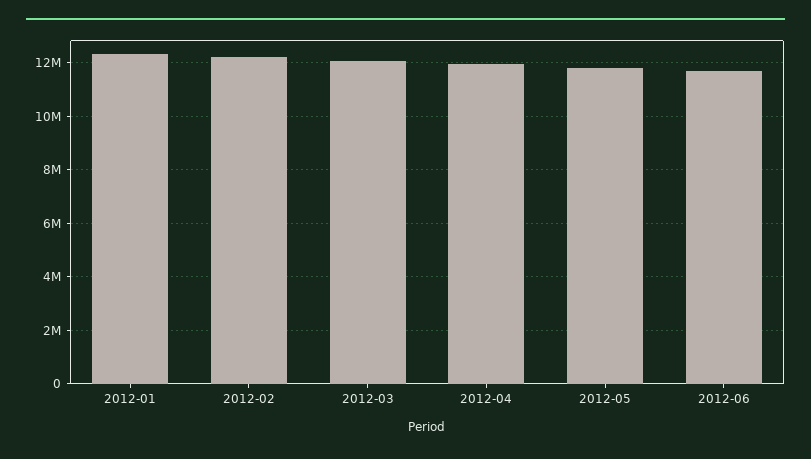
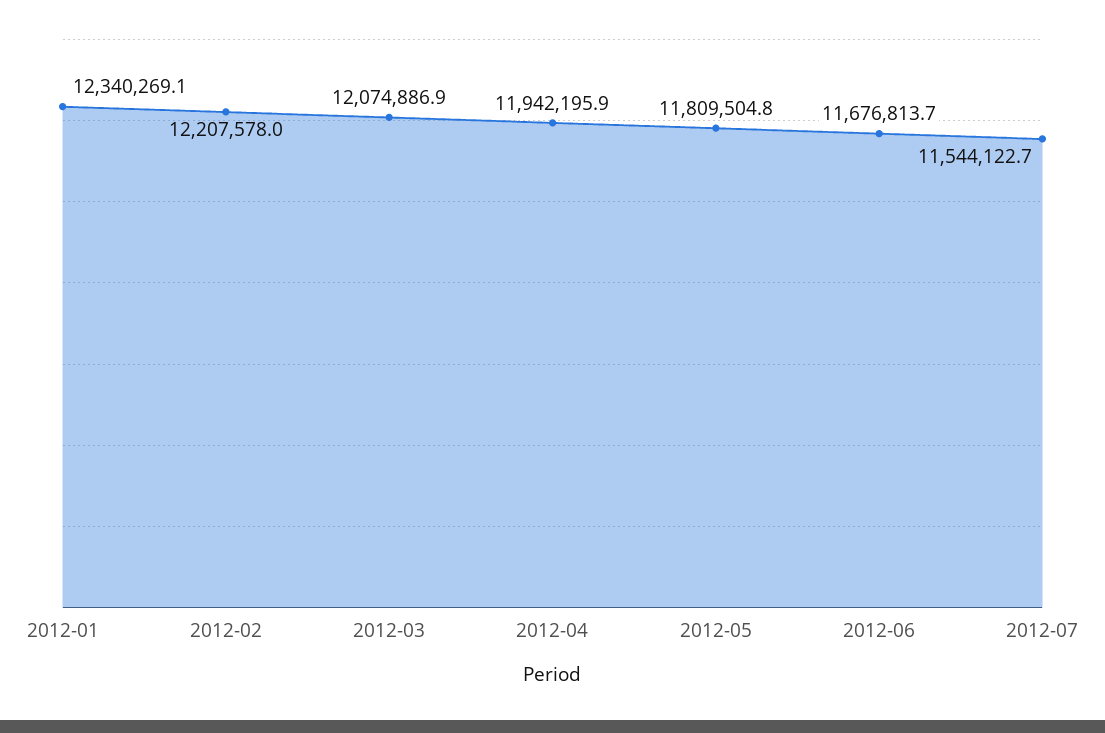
2012-07: none -> 11544122.7

